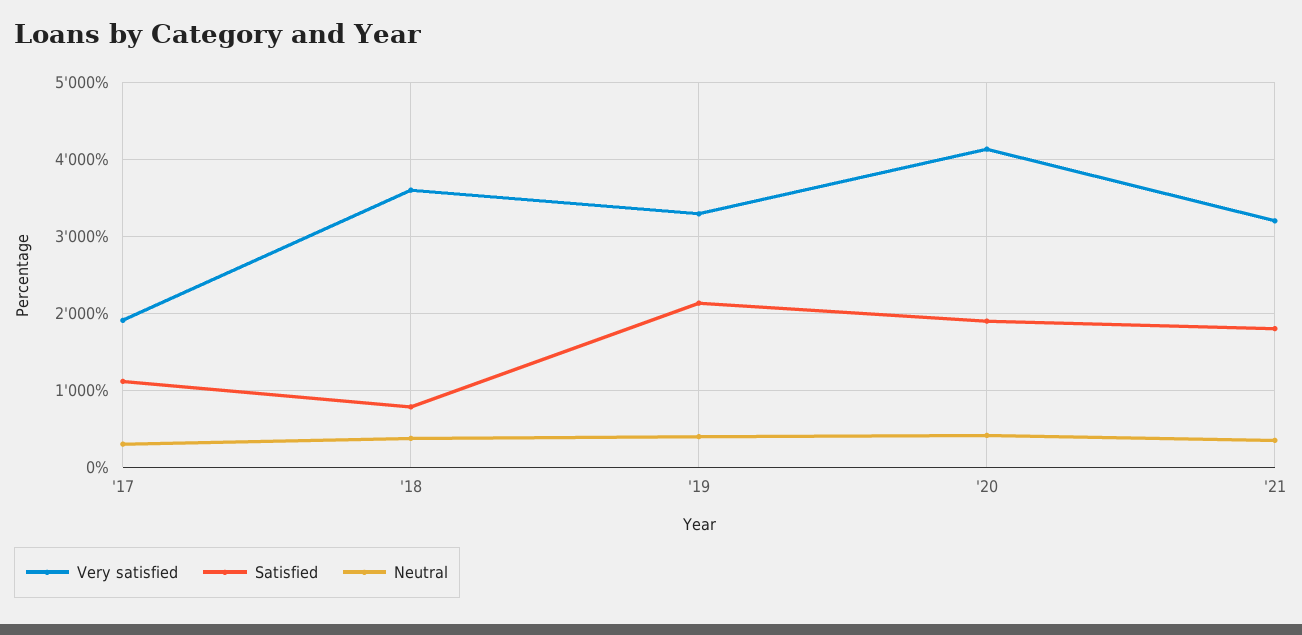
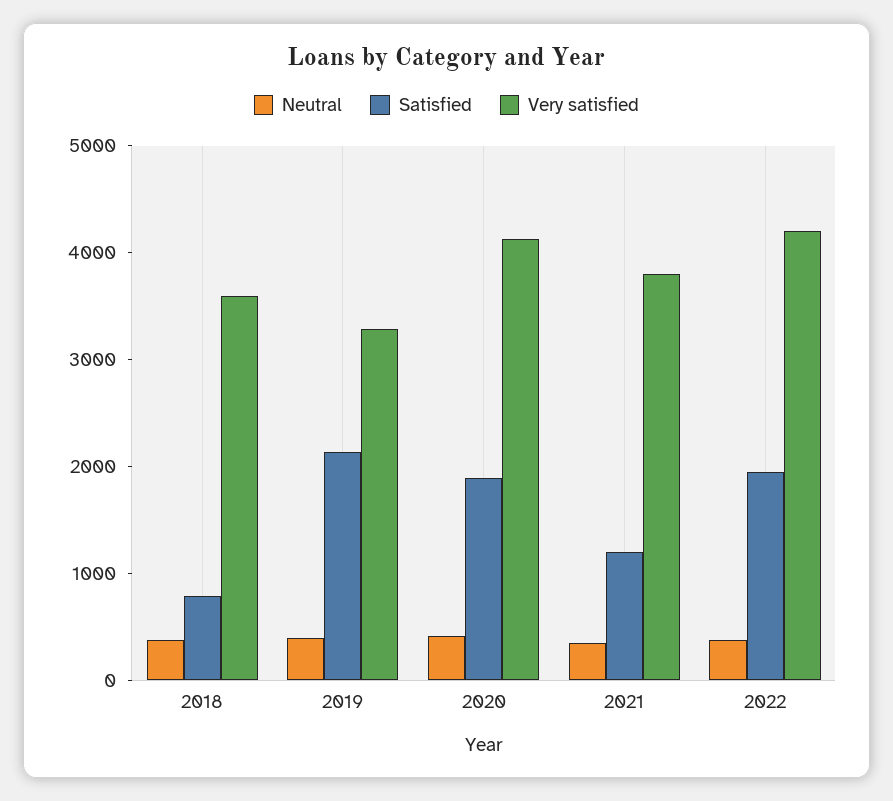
Very satisfied, '17: 1900 -> none
Satisfied, '17: 1100 -> none
Neutral, '17: 300 -> none
Very satisfied, '21: 3200 -> 3800
Satisfied, '21: 1800 -> 1200
Neutral, 2022: none -> 400
Satisfied, 2022: none -> 2000
Very satisfied, 2022: none -> 4200

